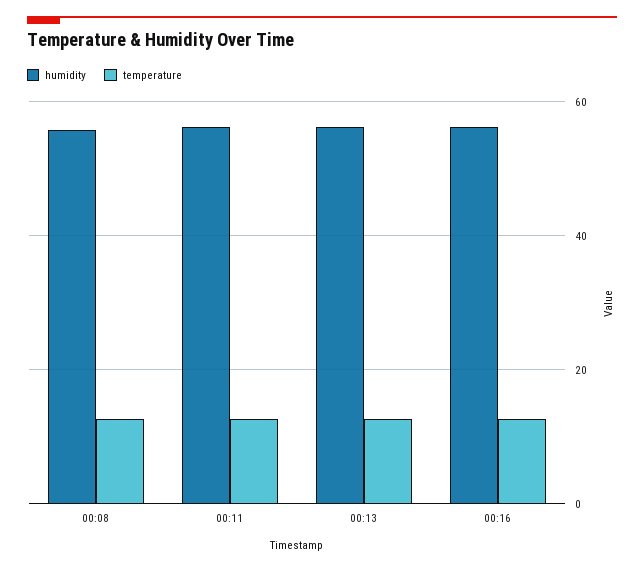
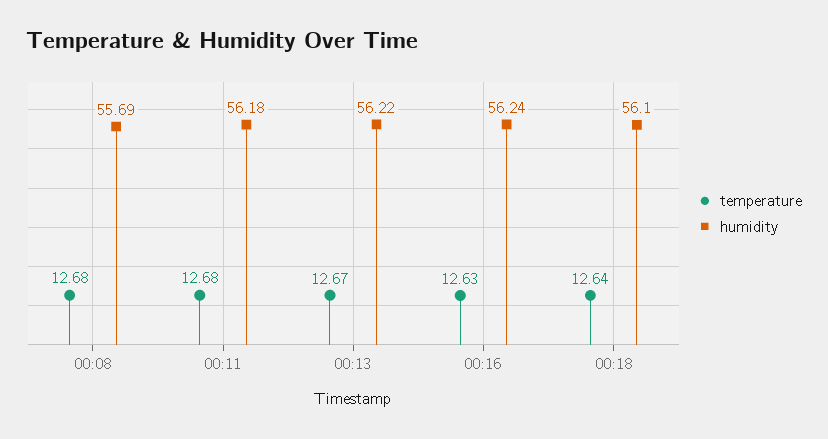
temperature, 00:18: none -> 12.64
humidity, 00:18: none -> 56.1

